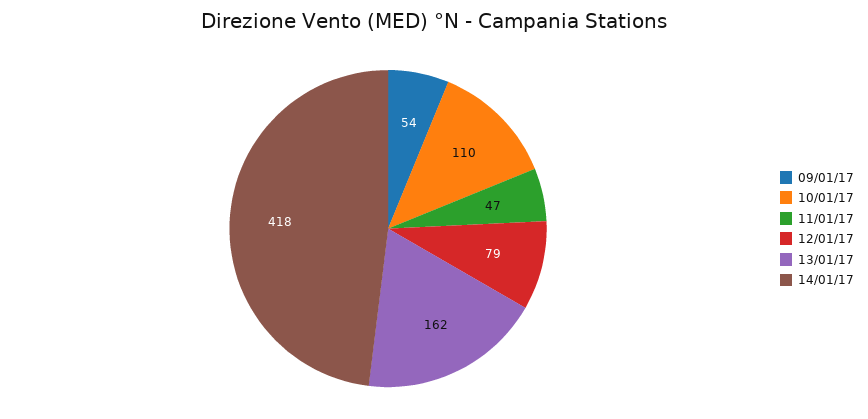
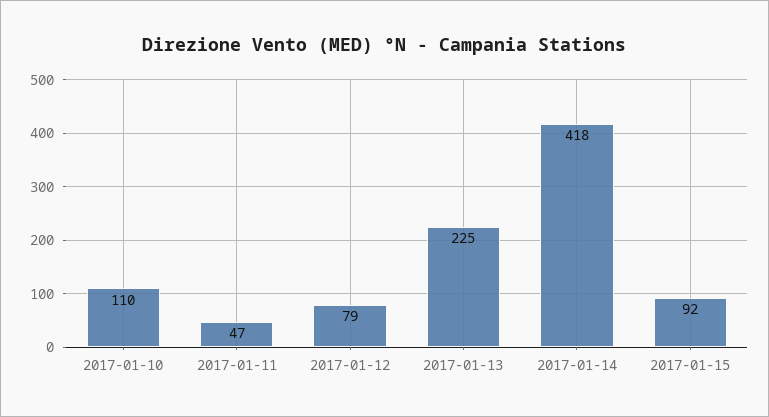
09/01/17: 54 -> none
13/01/17: 162 -> 225
2017-01-15: none -> 92

